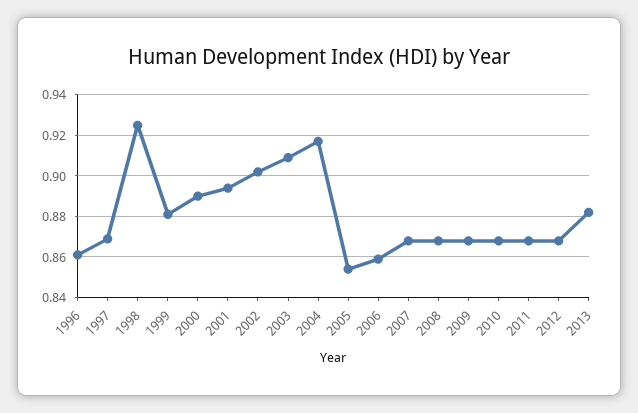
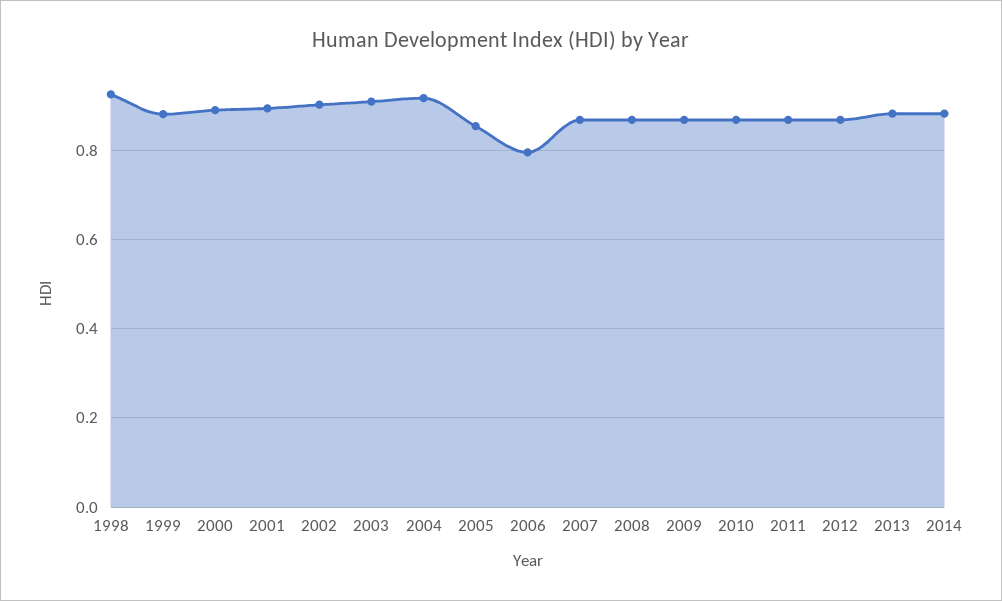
1996: 0.86 -> none
1997: 0.87 -> none
2006: 0.86 -> 0.8
2014: none -> 0.88

